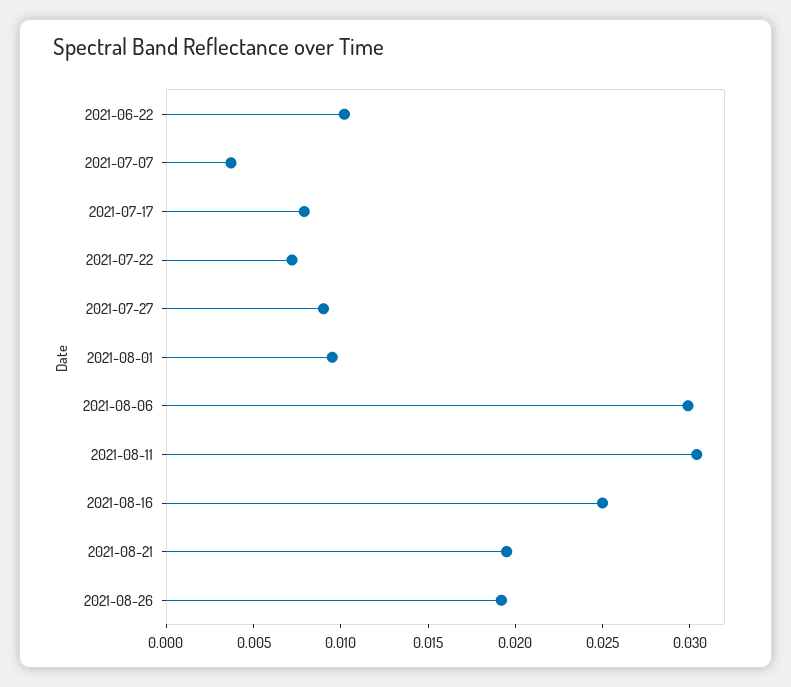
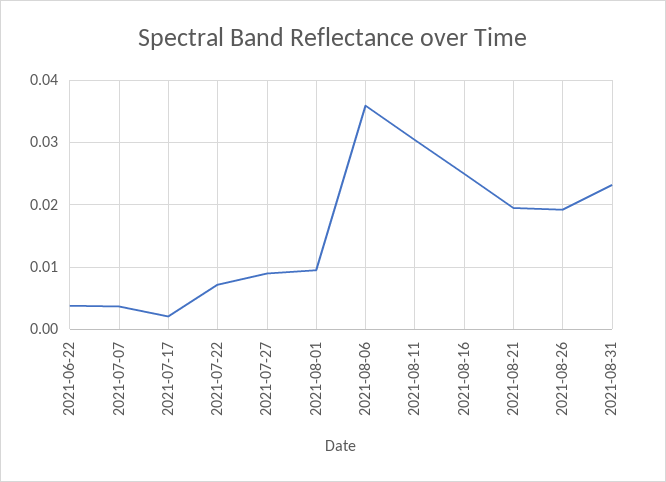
2021-06-22: 0.01 -> 0.004
2021-07-17: 0.008 -> 0.002
2021-08-06: 0.03 -> 0.036
2021-08-31: none -> 0.023

